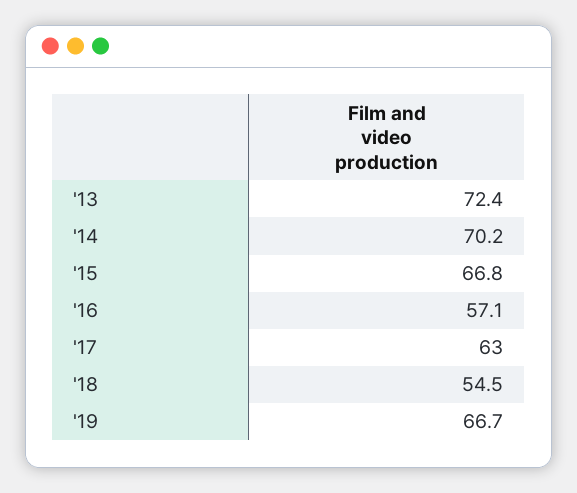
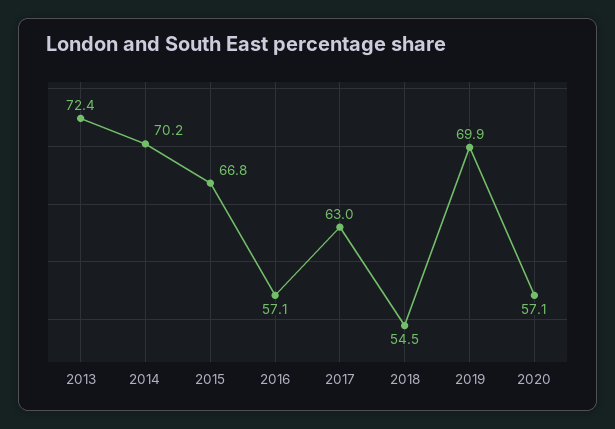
'19: 66.7 -> 69.9
2020: none -> 57.1

